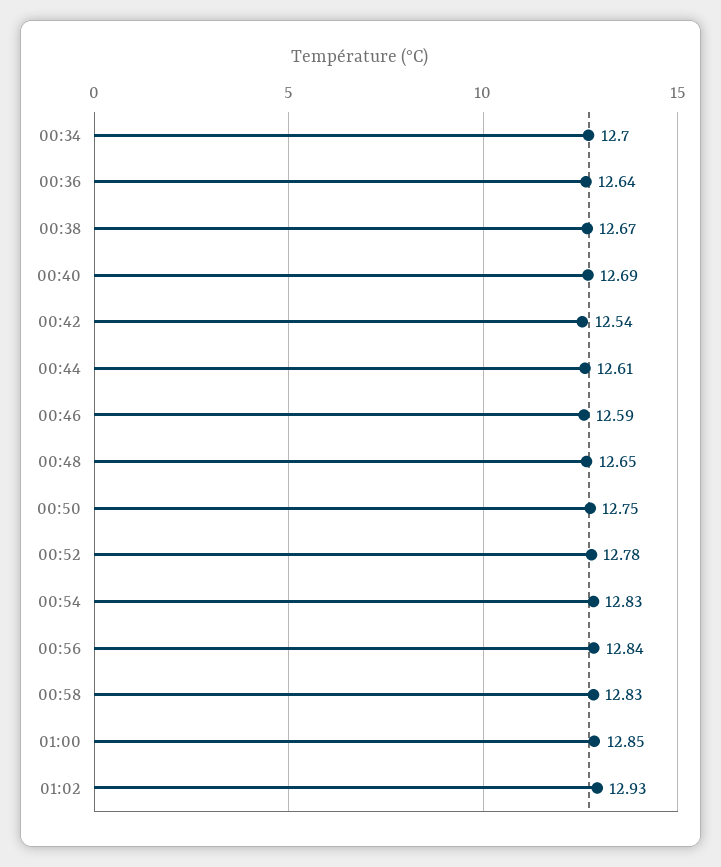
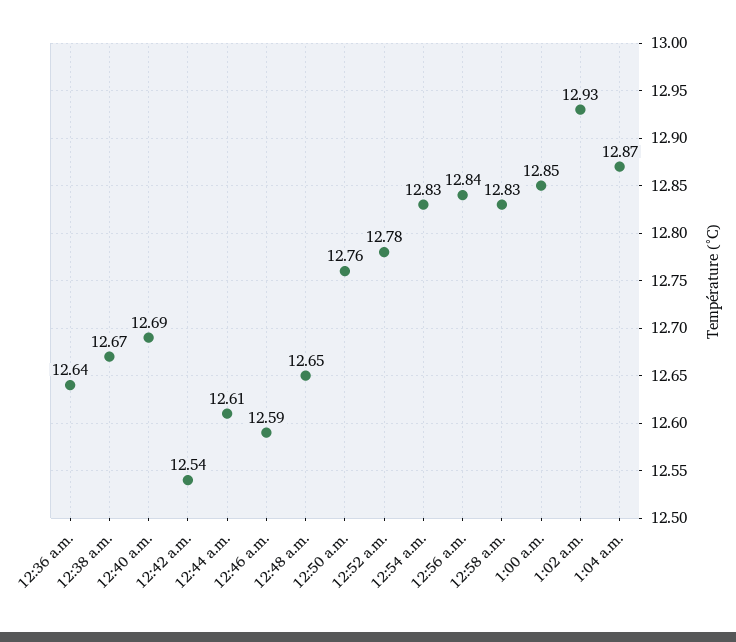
00:34: 12.7 -> none
00:50: 12.75 -> 12.76
1:04 a.m.: none -> 12.87

